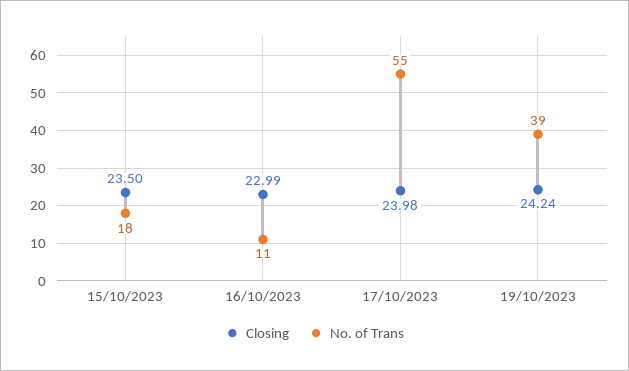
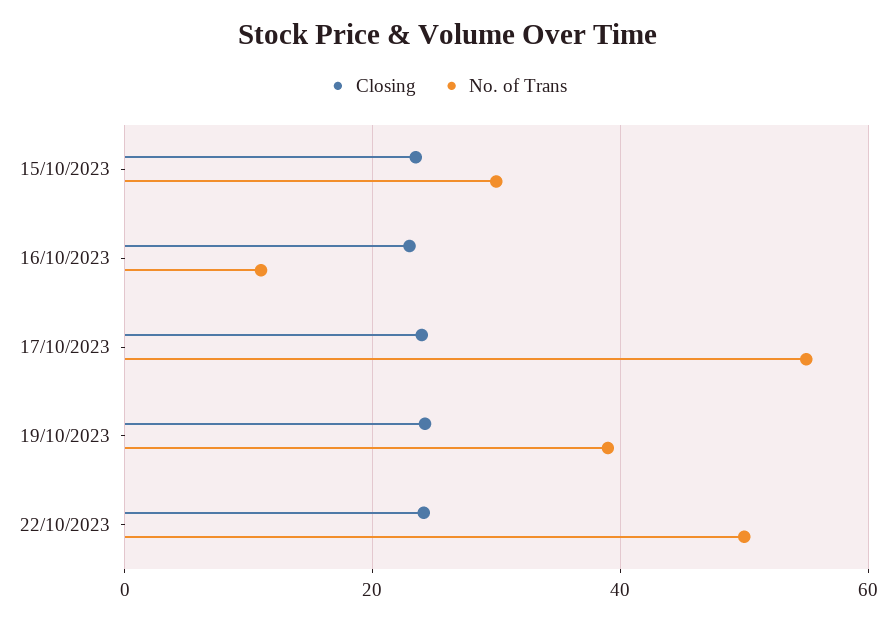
No. of Trans, 15/10/2023: 18 -> 30
Closing, 22/10/2023: none -> 24
No. of Trans, 22/10/2023: none -> 50

